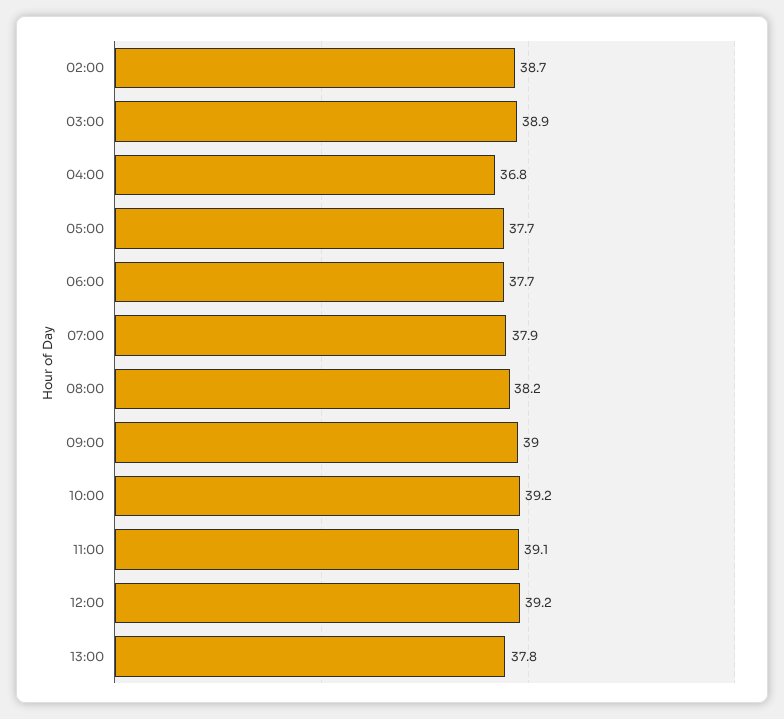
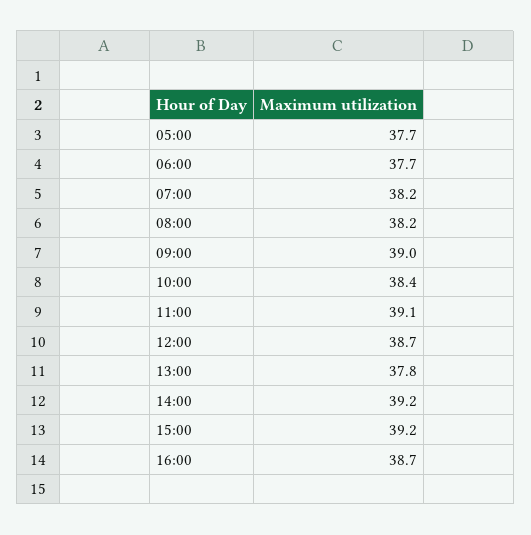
02:00: 38.7 -> none
03:00: 38.9 -> none
04:00: 36.8 -> none
07:00: 37.9 -> 38.2
10:00: 39.2 -> 38.4
12:00: 39.2 -> 38.7
14:00: none -> 39.2
15:00: none -> 39.2
16:00: none -> 38.7

